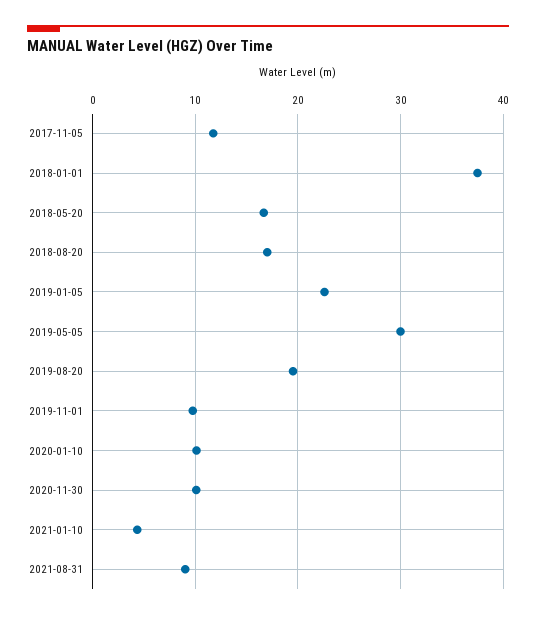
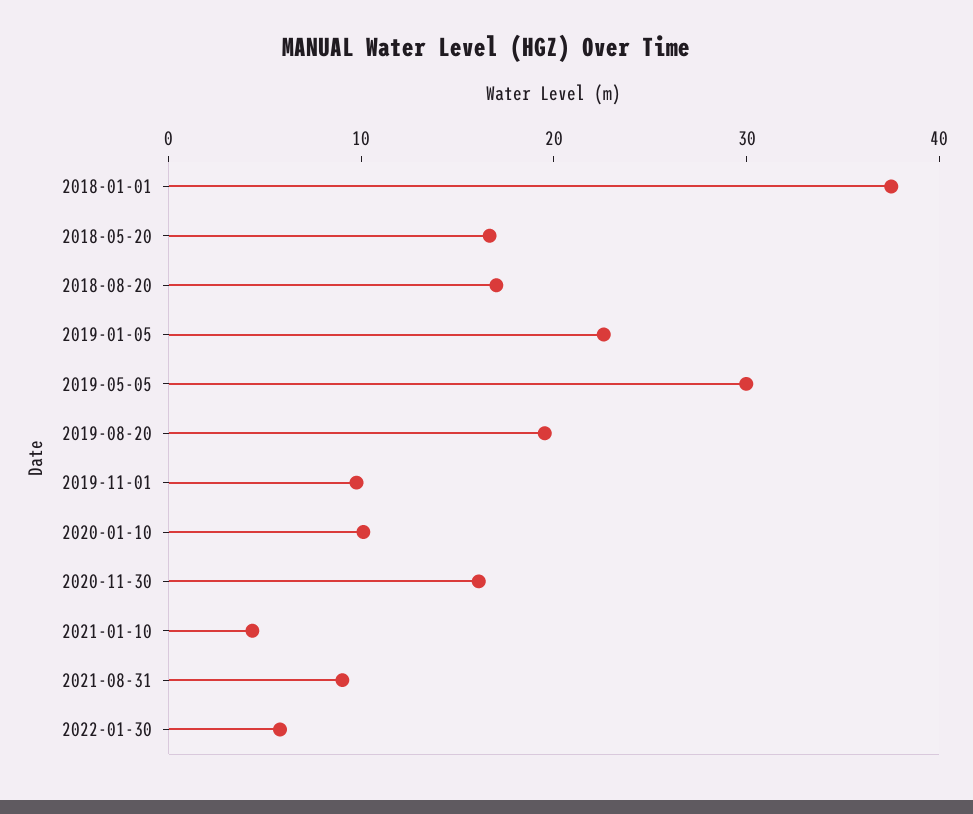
2017-11-05: 12 -> none
2020-11-30: 10 -> 16
2022-01-30: none -> 6

